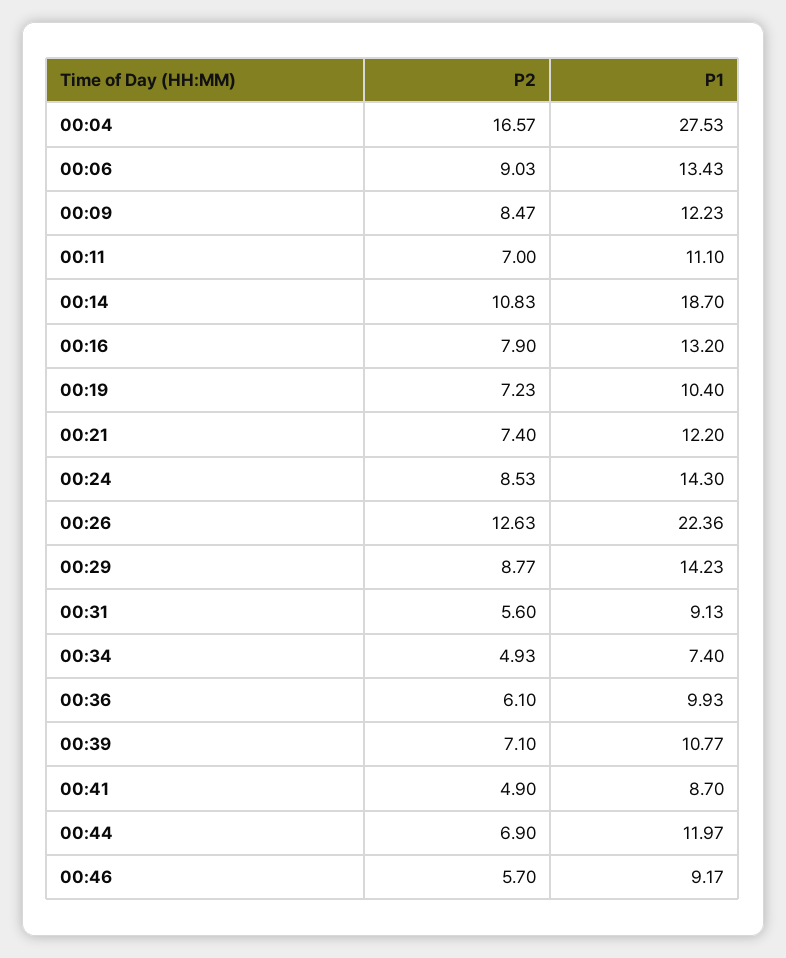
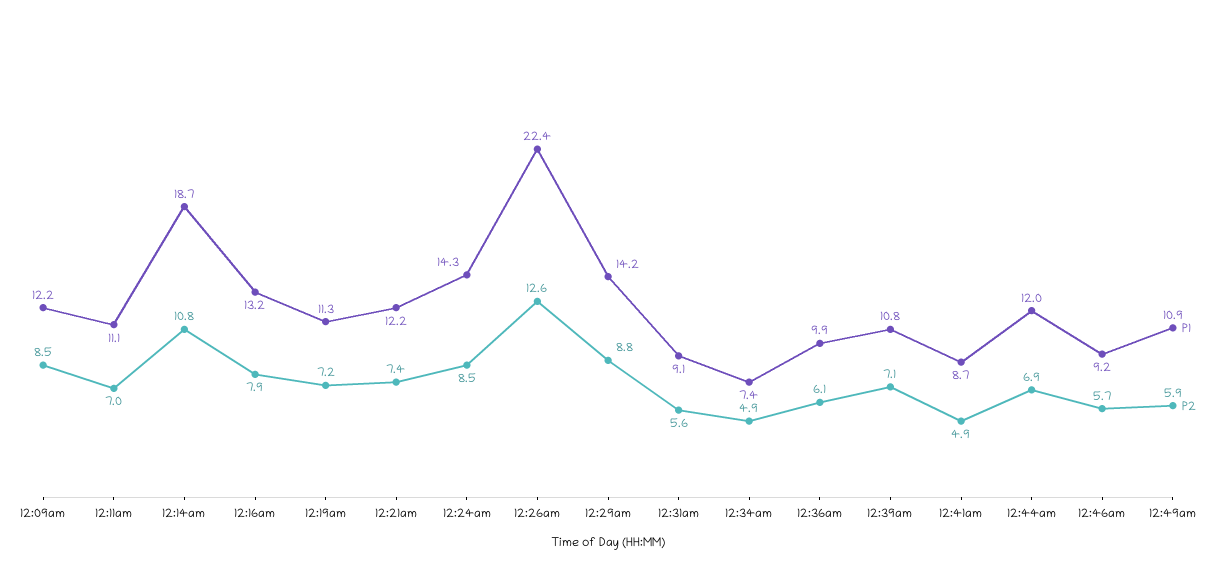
P2, 00:04: 16.57 -> none
P1, 00:04: 27.53 -> none
P2, 00:06: 9.03 -> none
P1, 00:06: 13.43 -> none
P1, 00:19: 10.4 -> 11.3
P1, 12:49am: none -> 10.9
P2, 12:49am: none -> 5.9

